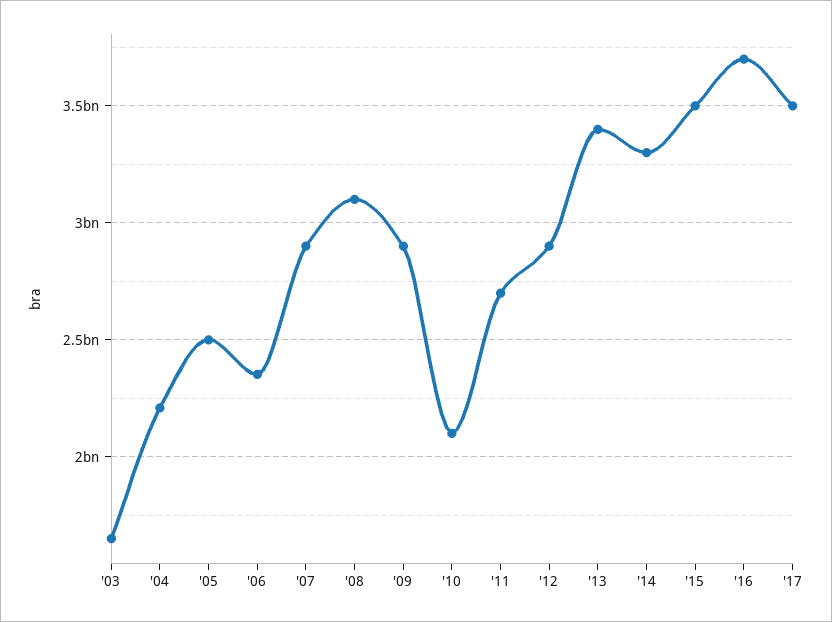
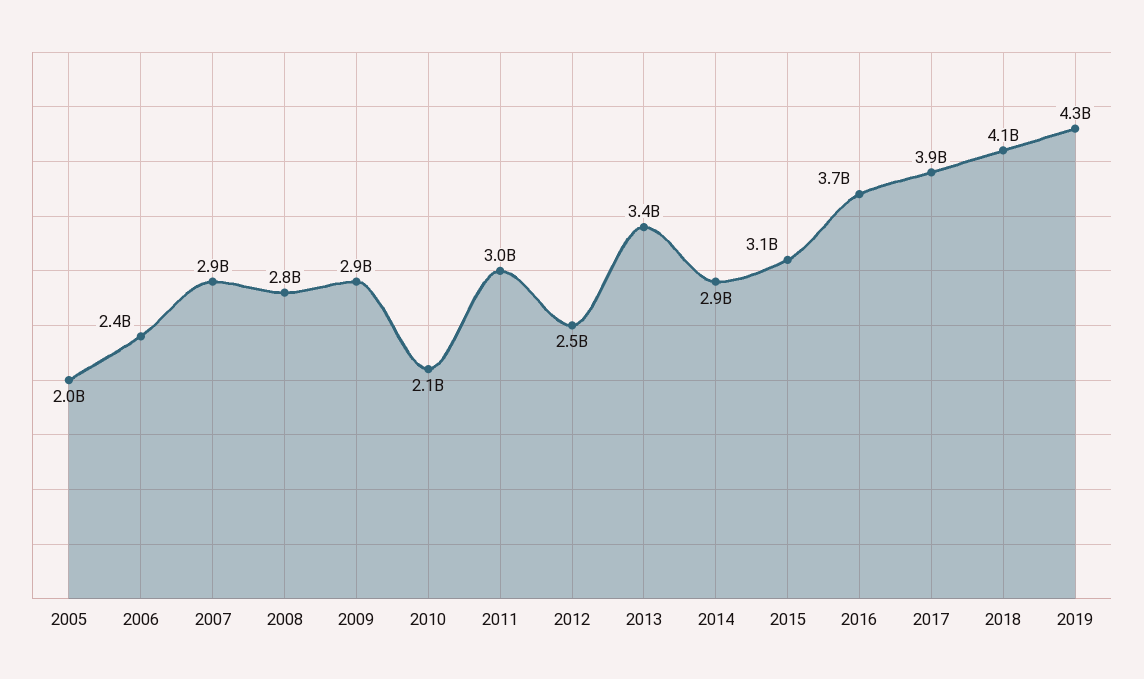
'03: 1650000000 -> none
'04: 2200000000 -> none
'05: 2500000000 -> 2000000000
'08: 3100000000 -> 2800000000
'11: 2700000000 -> 3000000000
'12: 2900000000 -> 2500000000
'14: 3300000000 -> 2900000000
'15: 3500000000 -> 3100000000
'17: 3500000000 -> 3900000000
2018: none -> 4100000000
2019: none -> 4300000000

